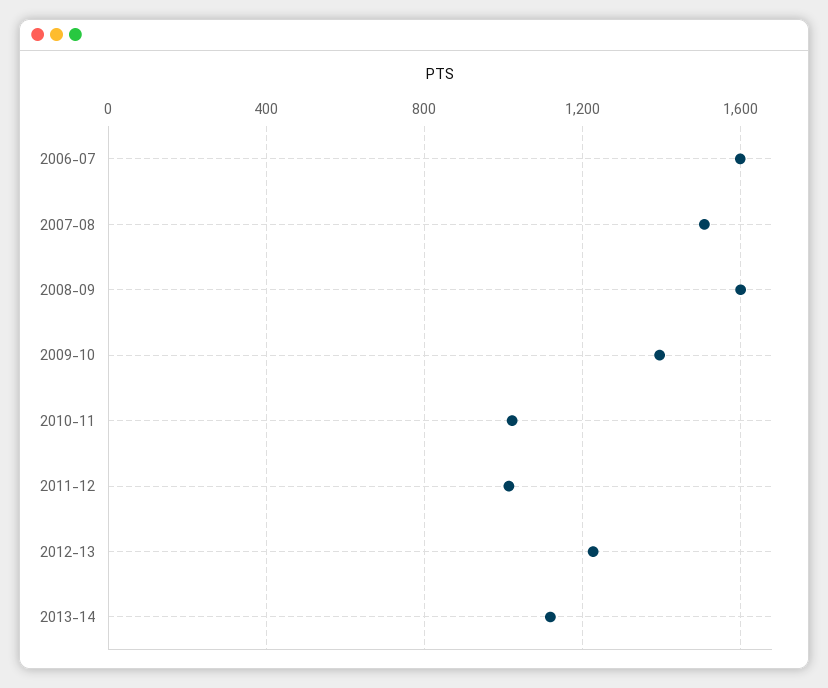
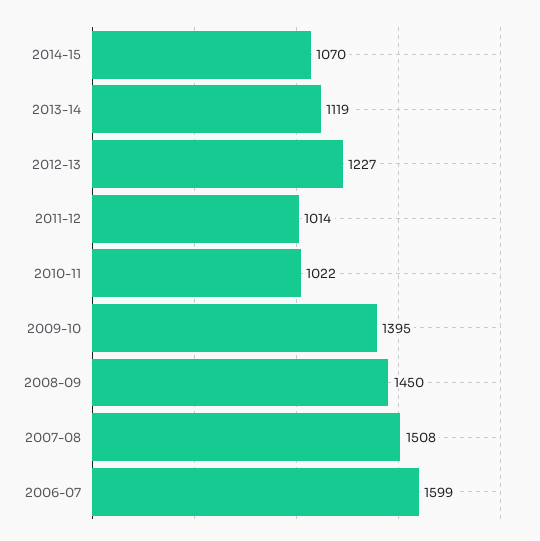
2008-09: 1600 -> 1450
2014-15: none -> 1070

